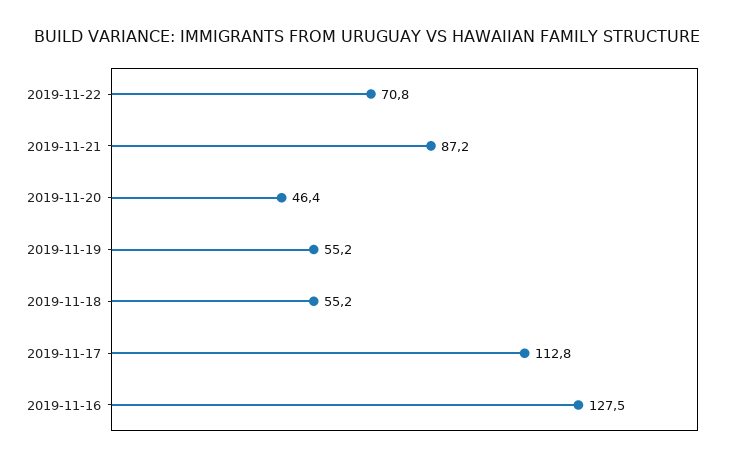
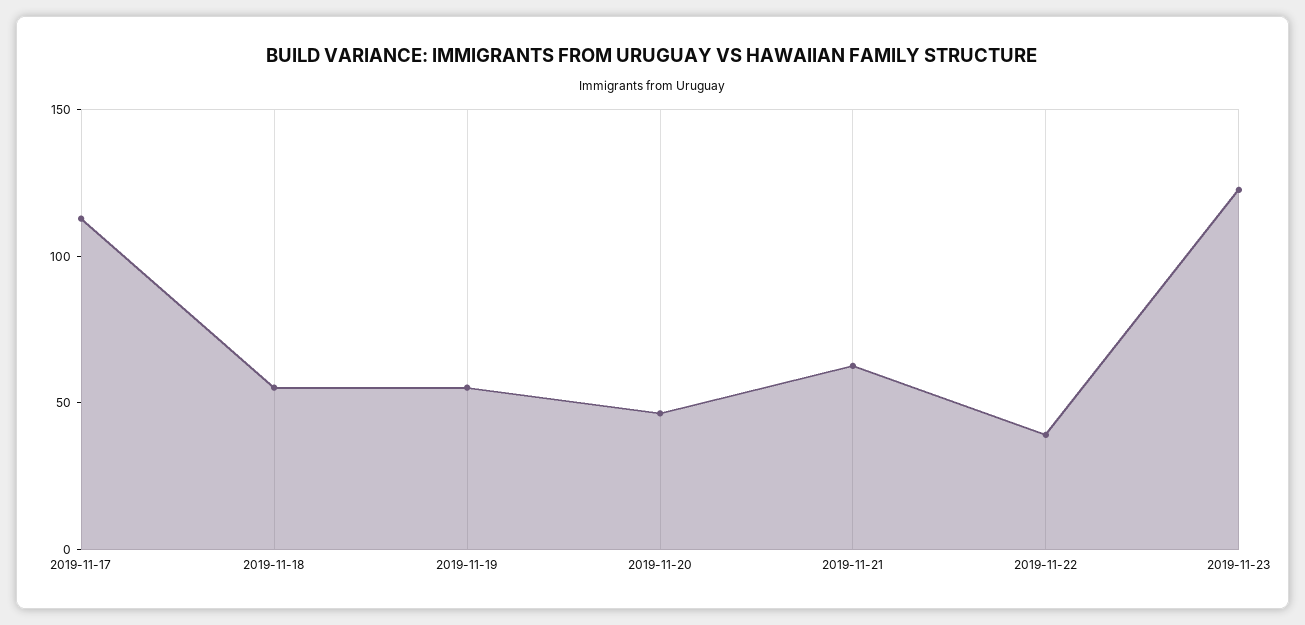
2019-11-22: 70.8 -> 40
2019-11-21: 87.2 -> 60
2019-11-16: 127.5 -> none
2019-11-23: none -> 120

